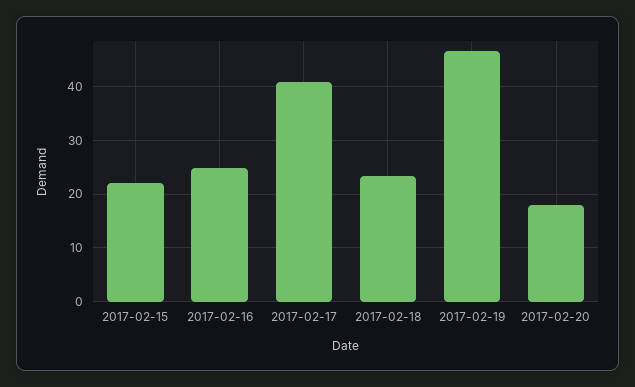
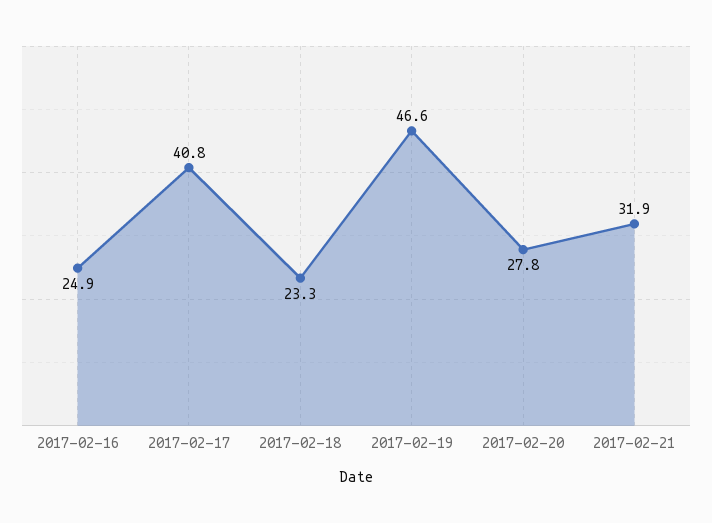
2017-02-15: 22 -> none
2017-02-20: 18 -> 27.8
2017-02-21: none -> 31.9

